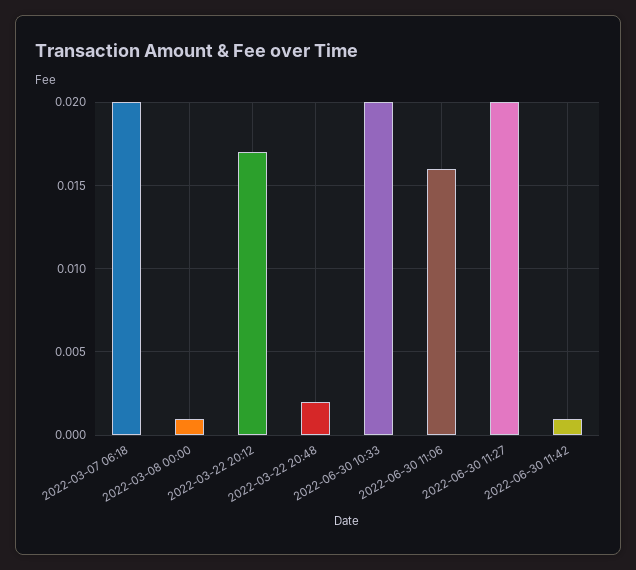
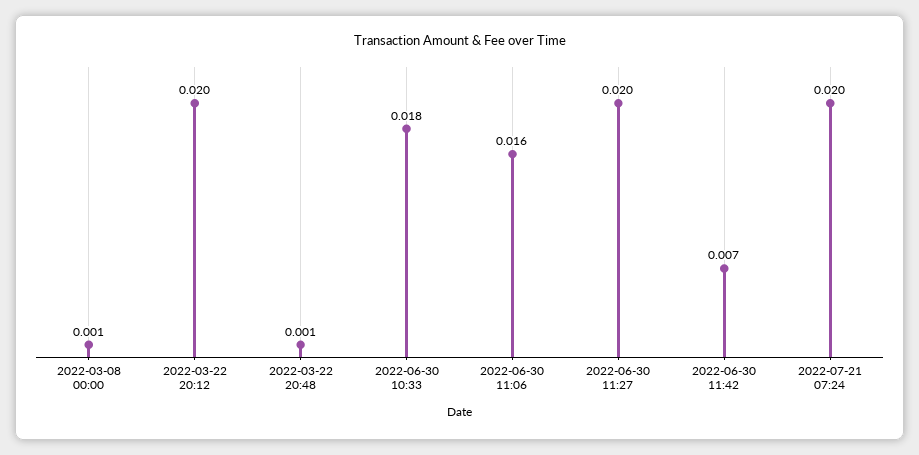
2022-03-07 06:18: 0.02 -> none
2022-03-22 20:12: 0.017 -> 0.02
2022-03-22 20:48: 0.002 -> 0.001
2022-06-30 10:33: 0.02 -> 0.018
2022-06-30 11:42: 0.001 -> 0.007
2022-07-21 07:24: none -> 0.02

